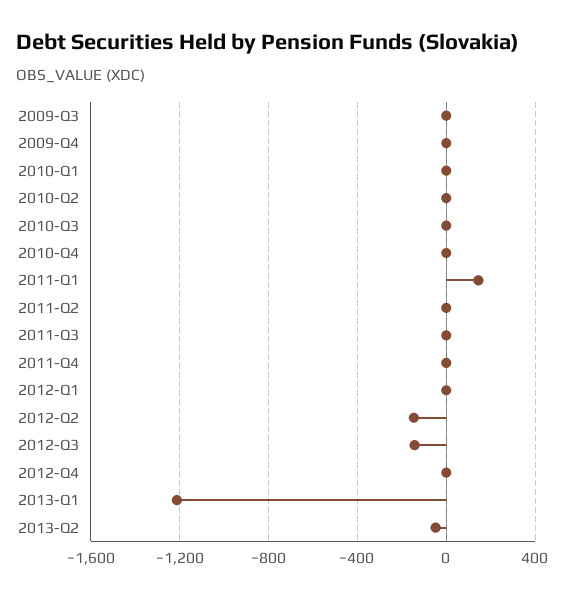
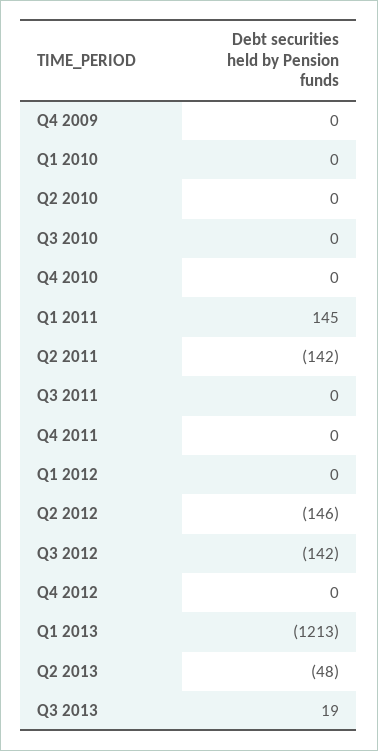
2009-Q3: 0 -> none
2011-Q2: 0 -> -142
Q3 2013: none -> 19

